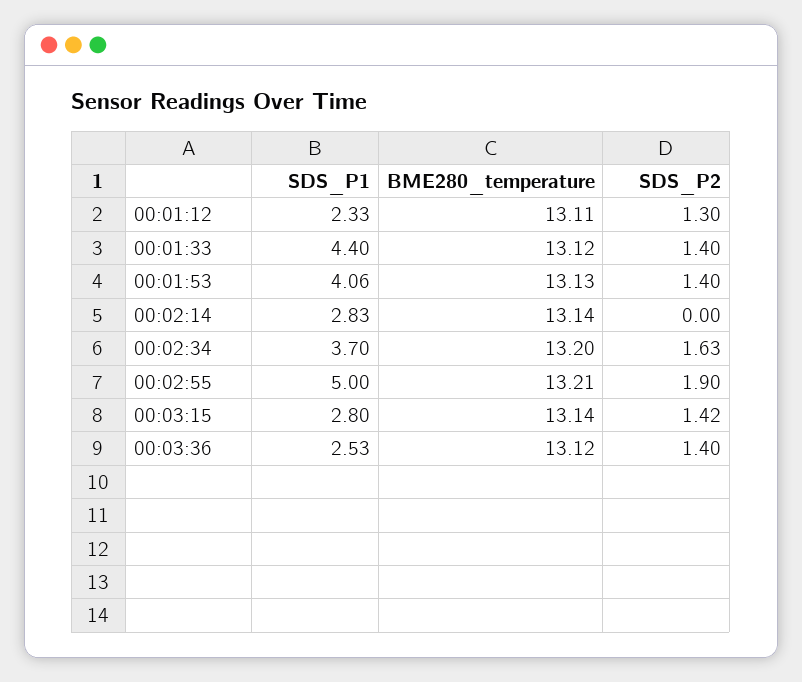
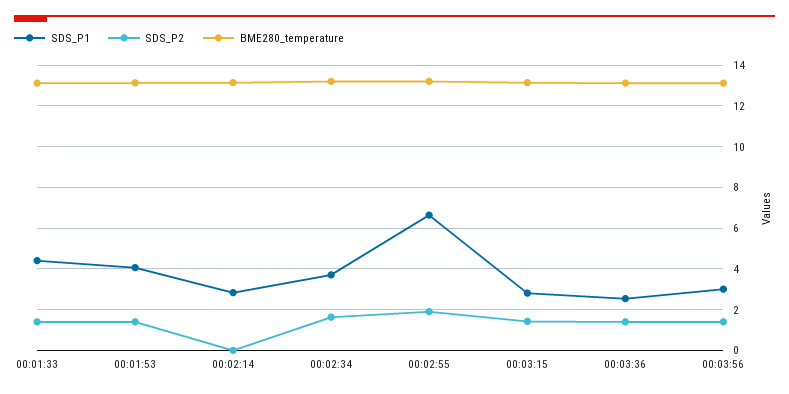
SDS_P1, 00:01:12: 2.33 -> none
BME280_temperature, 00:01:12: 13.11 -> none
SDS_P2, 00:01:12: 1.3 -> none
SDS_P1, 00:02:55: 5 -> 6.5
SDS_P1, 00:03:56: none -> 3
SDS_P2, 00:03:56: none -> 1.5
BME280_temperature, 00:03:56: none -> 13

